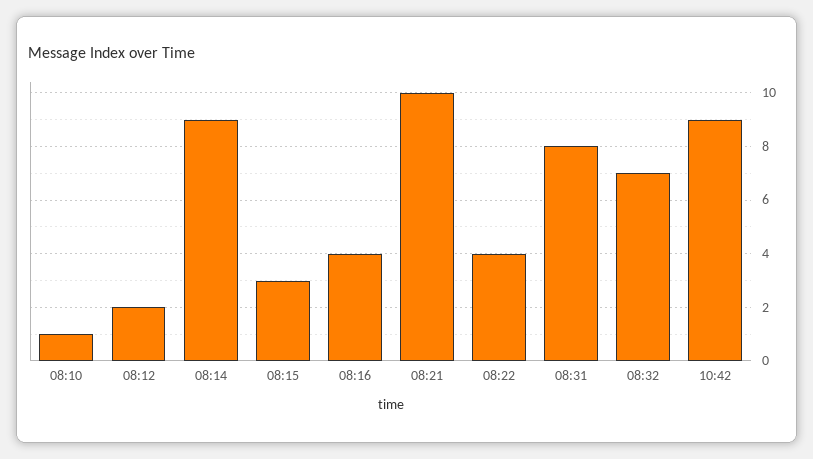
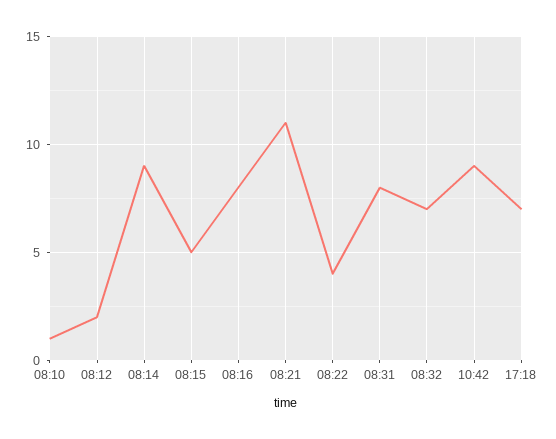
08:15: 3 -> 5
08:16: 4 -> 8
08:21: 10 -> 11
17:18: none -> 7

